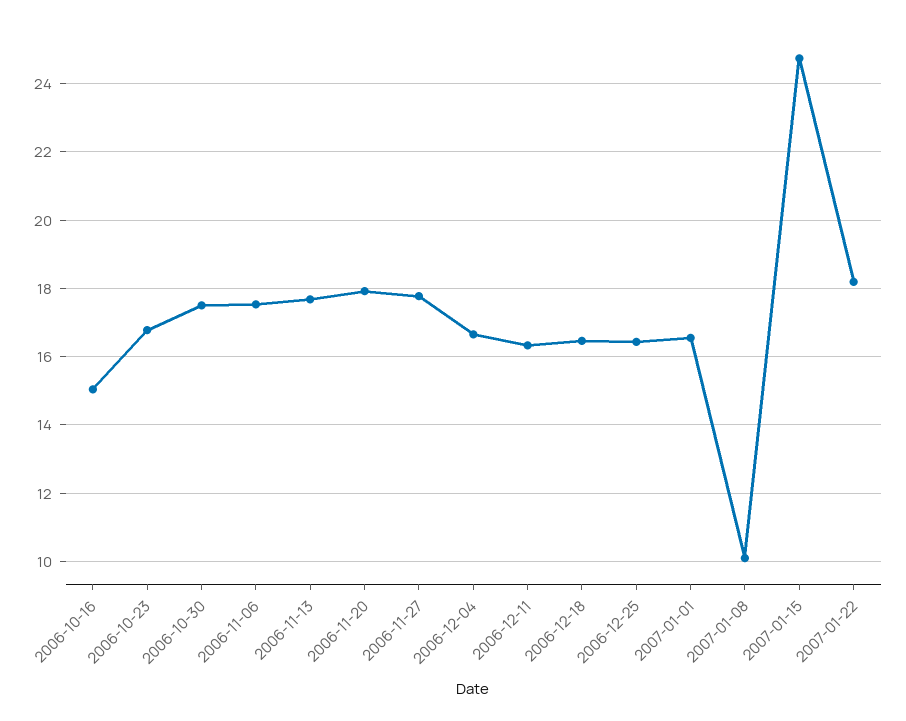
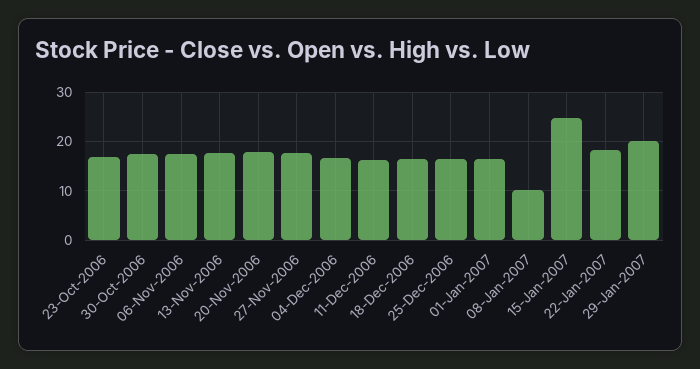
2006-10-16: 15 -> none
29-Jan-2007: none -> 20

